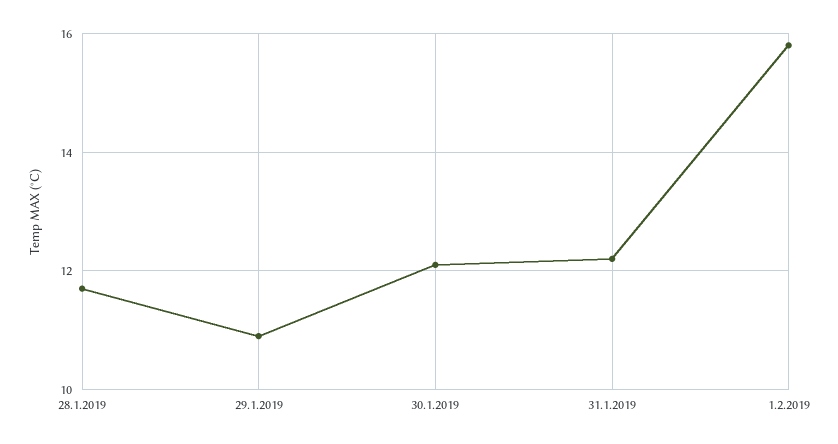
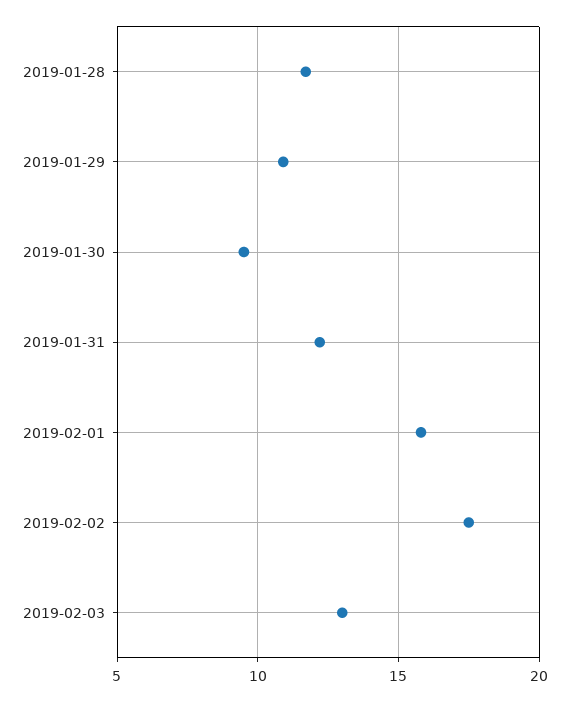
30.1.2019: 12 -> 9.5
2019-02-02: none -> 17.5
2019-02-03: none -> 13

